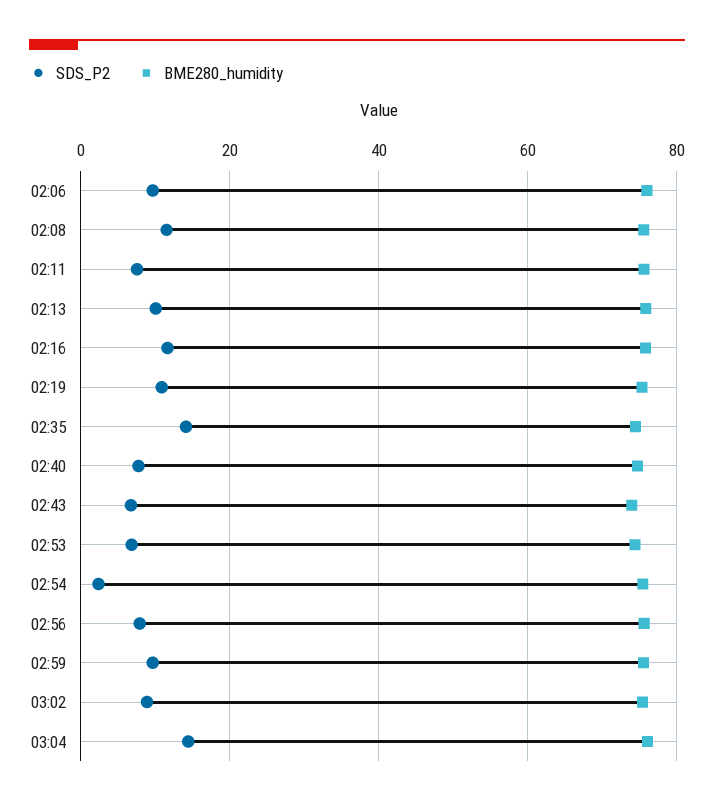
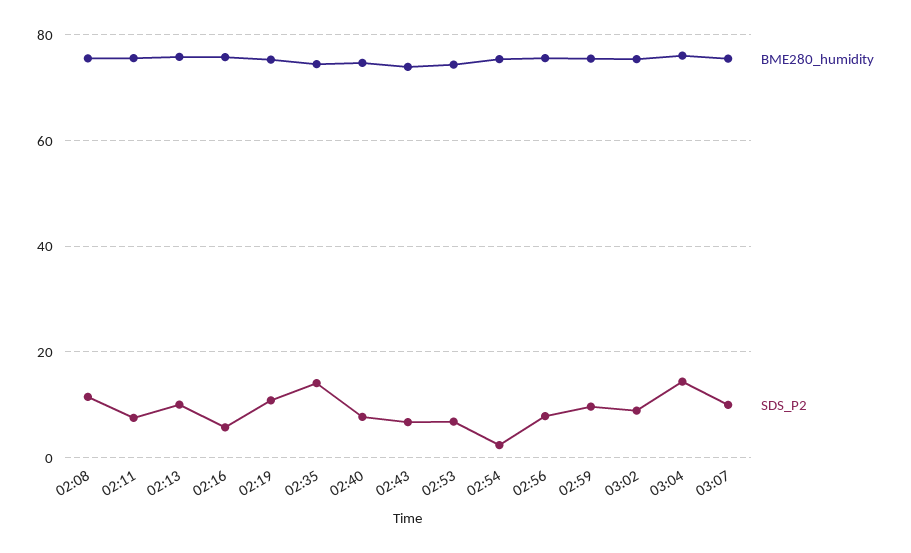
SDS_P2, 02:06: 10 -> none
BME280_humidity, 02:06: 76 -> none
SDS_P2, 02:16: 12 -> 6
BME280_humidity, 03:07: none -> 76
SDS_P2, 03:07: none -> 10

